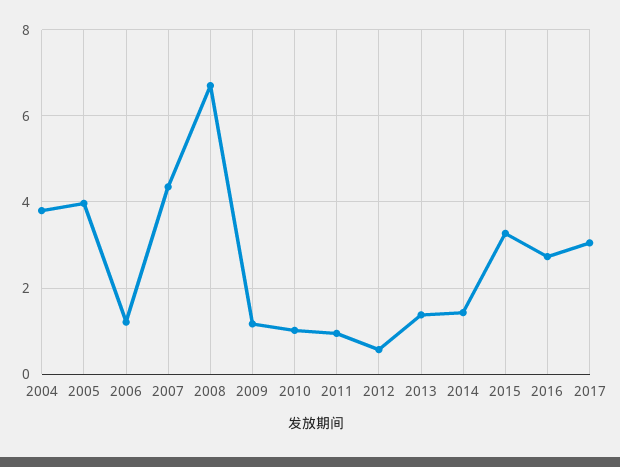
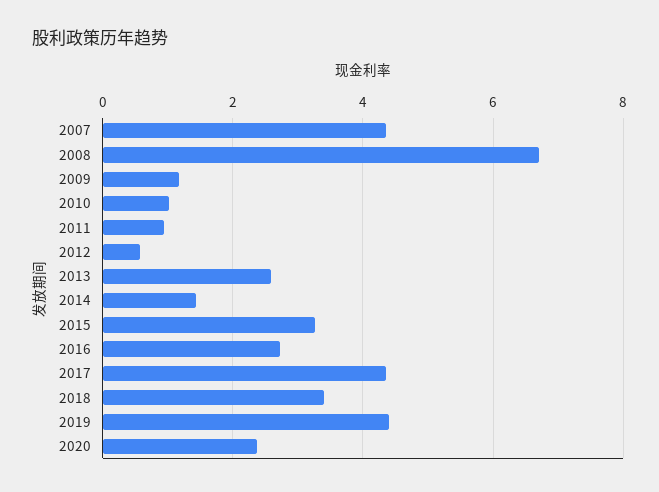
2004: 3.8 -> none
2005: 4 -> none
2006: 1.2 -> none
2013: 1.4 -> 2.6
2017: 3 -> 4.4
2018: none -> 3.4
2019: none -> 4.4
2020: none -> 2.4

